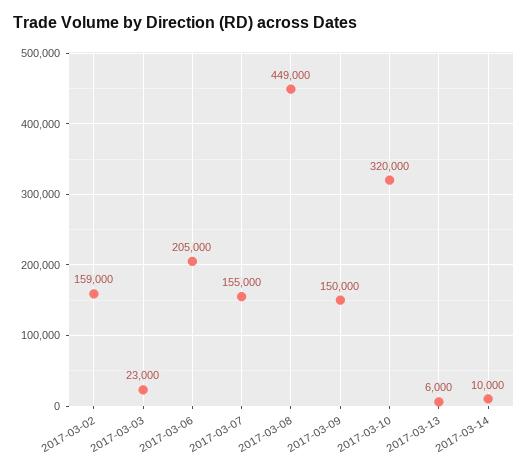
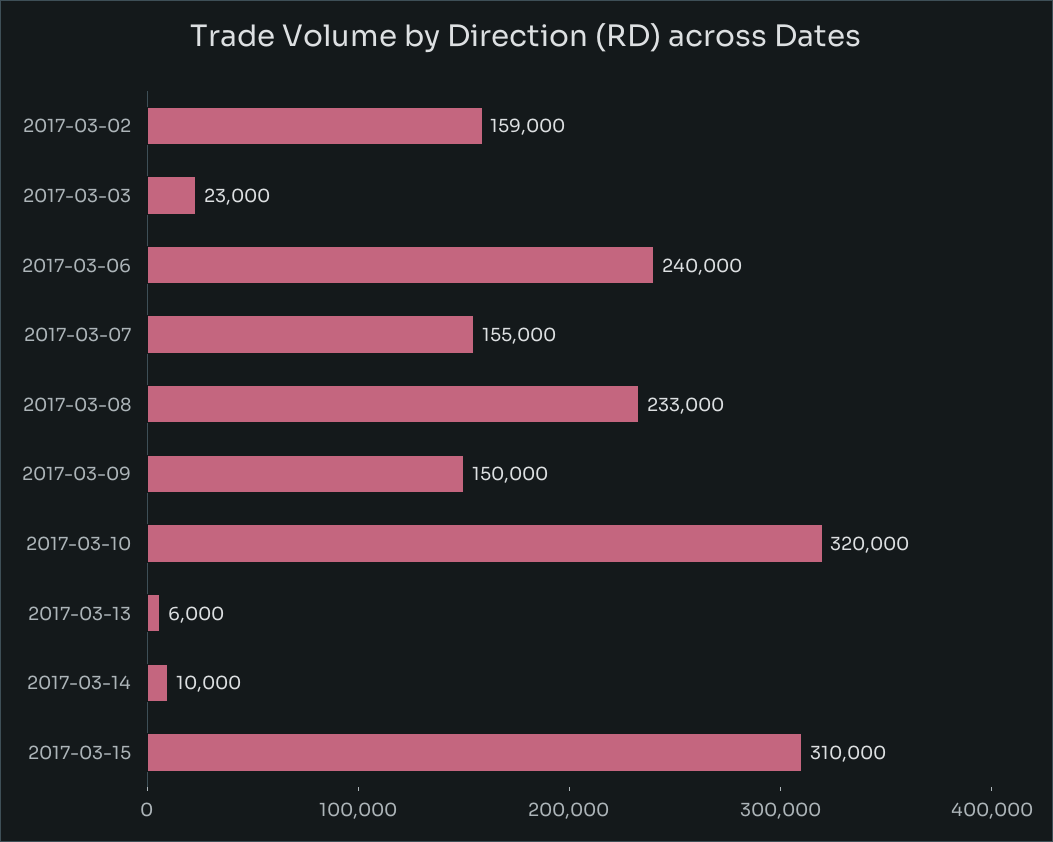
2017-03-06: 205000 -> 240000
2017-03-08: 449000 -> 233000
2017-03-15: none -> 310000

